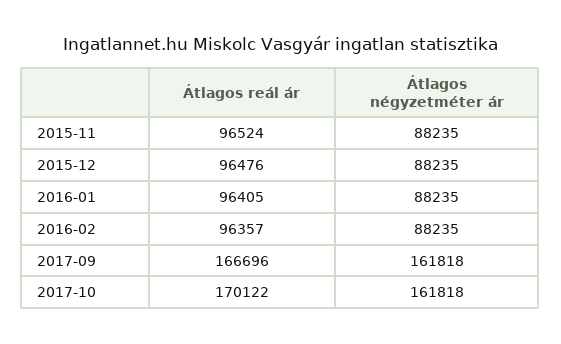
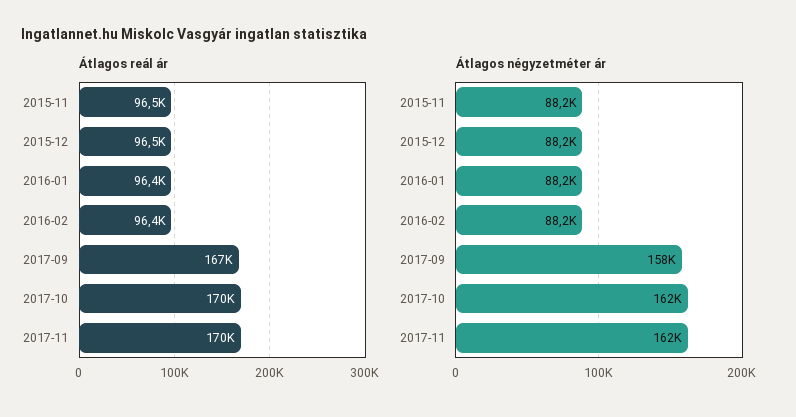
Átlagos négyzetméter ár, 2017-09: 161818 -> 158000
Átlagos reál ár, 2017-11: none -> 170000
Átlagos négyzetméter ár, 2017-11: none -> 162000

